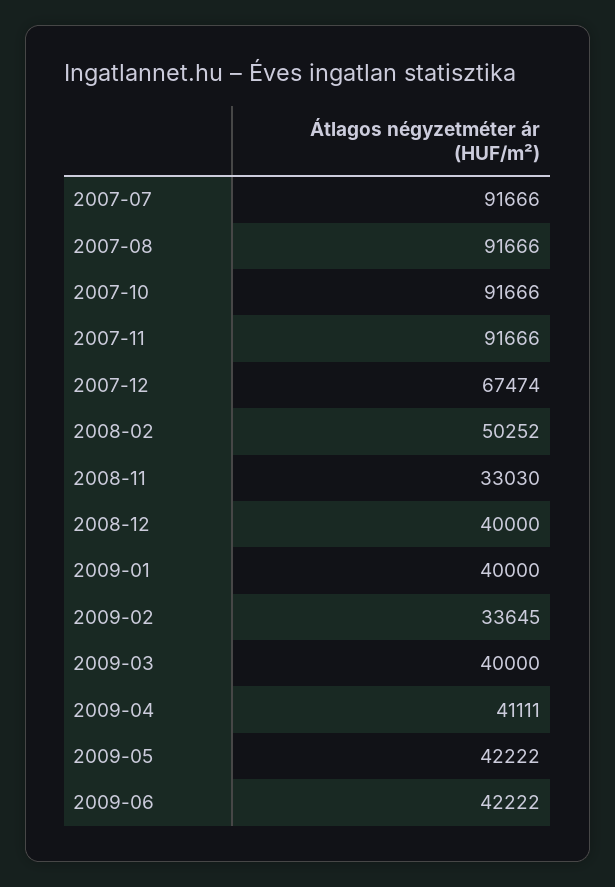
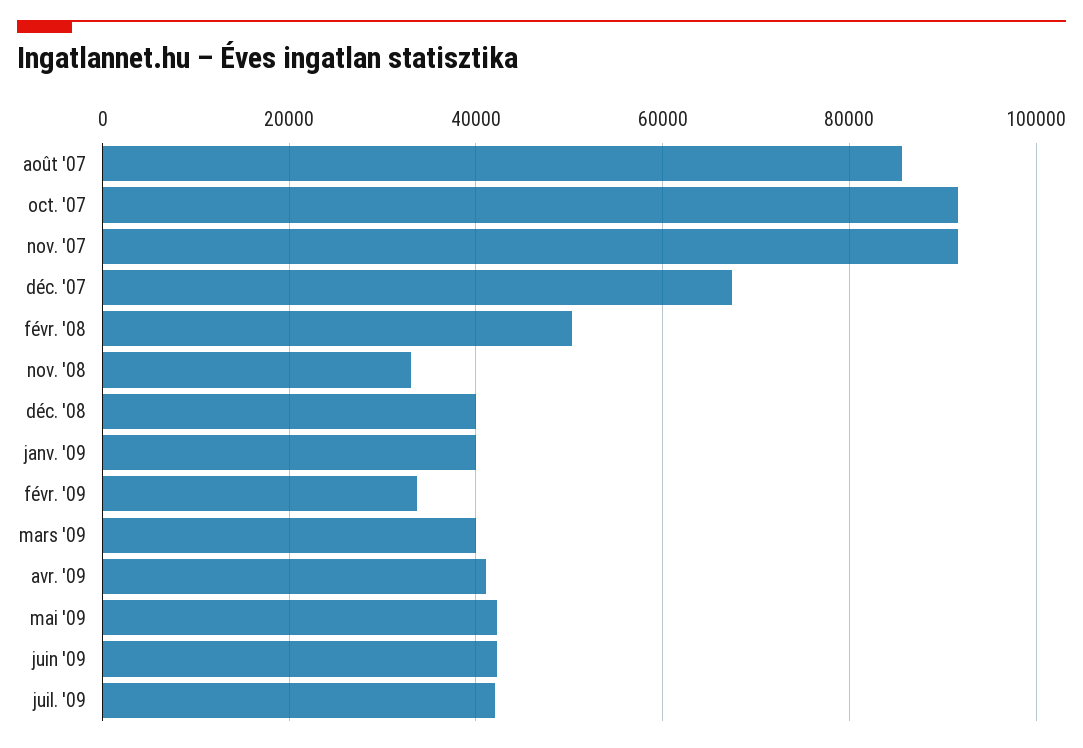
2007-07: 91666 -> none
2007-08: 91666 -> 86000
juil. '09: none -> 42000

